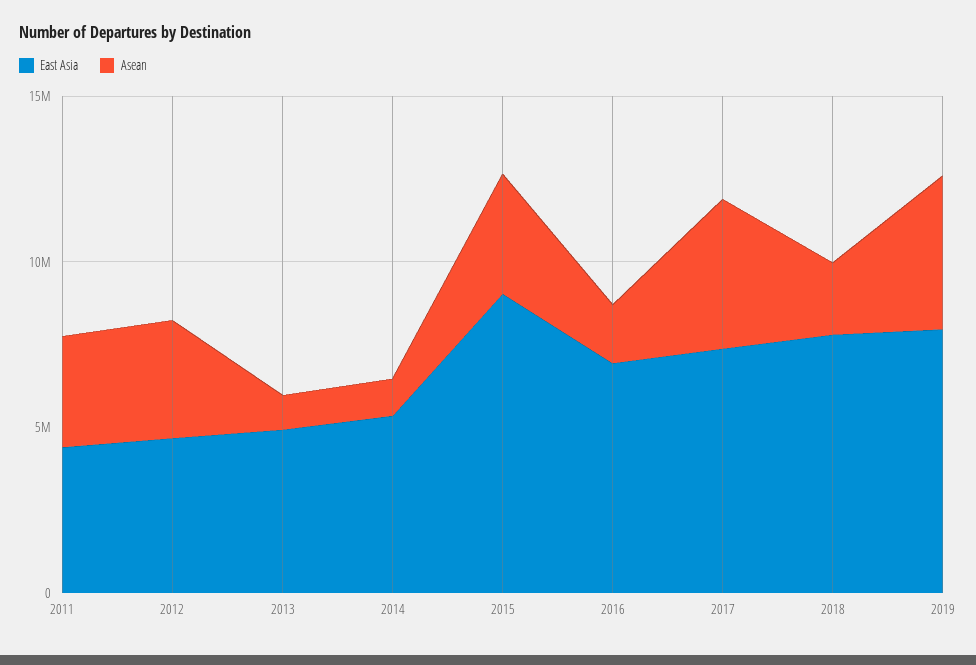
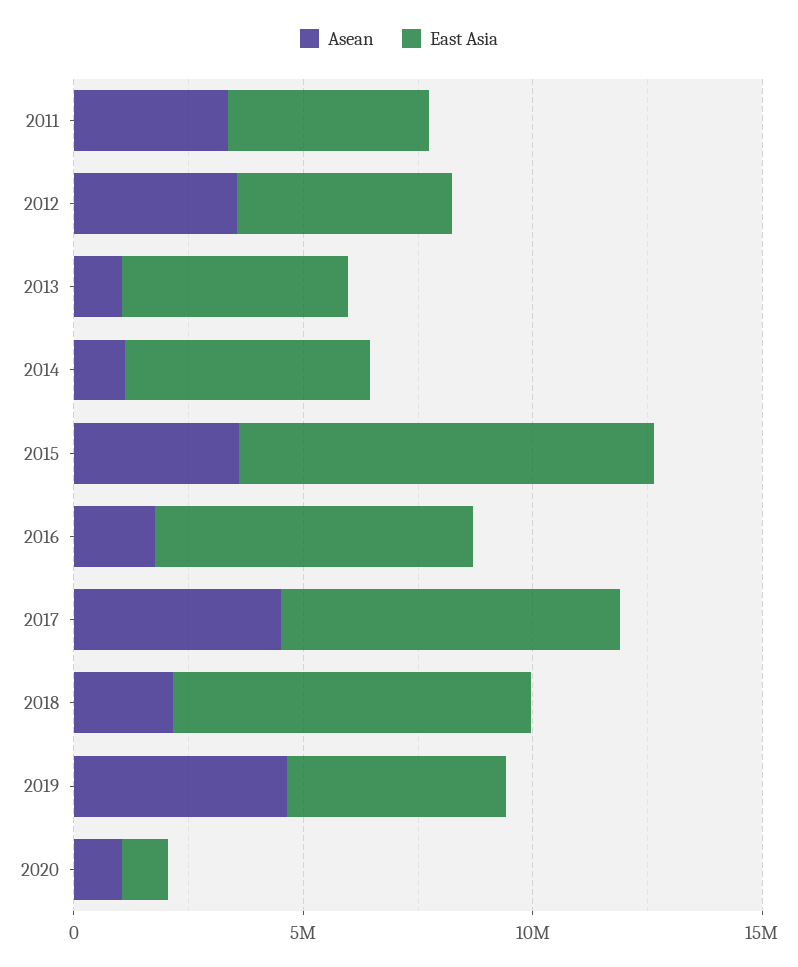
East Asia, 2019: 8000000 -> 5000000
Asean, 2020: none -> 1000000
East Asia, 2020: none -> 1000000

